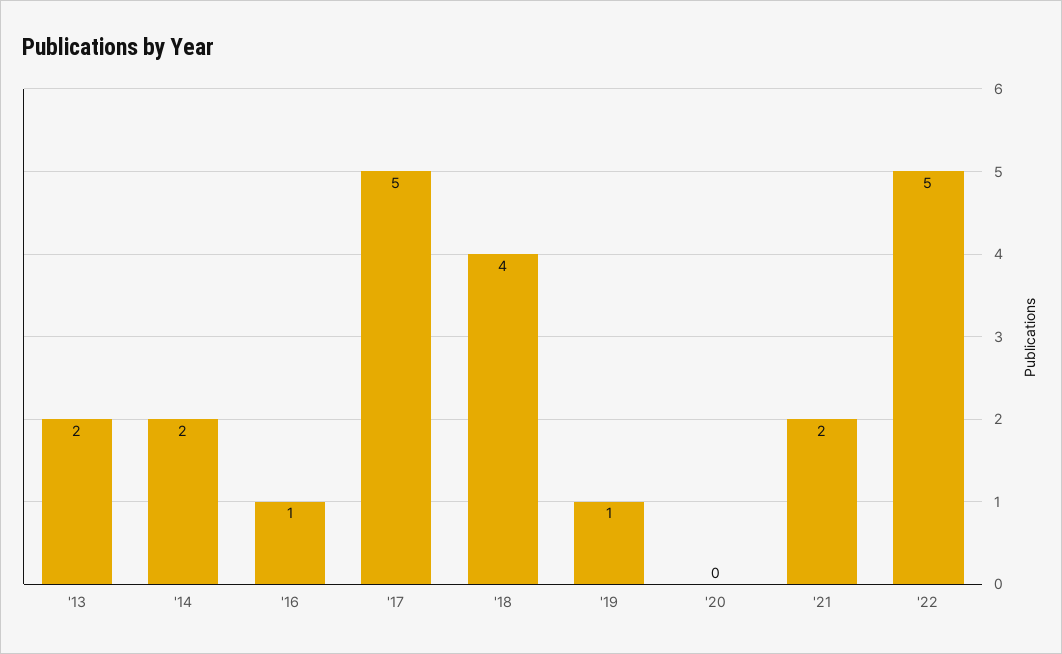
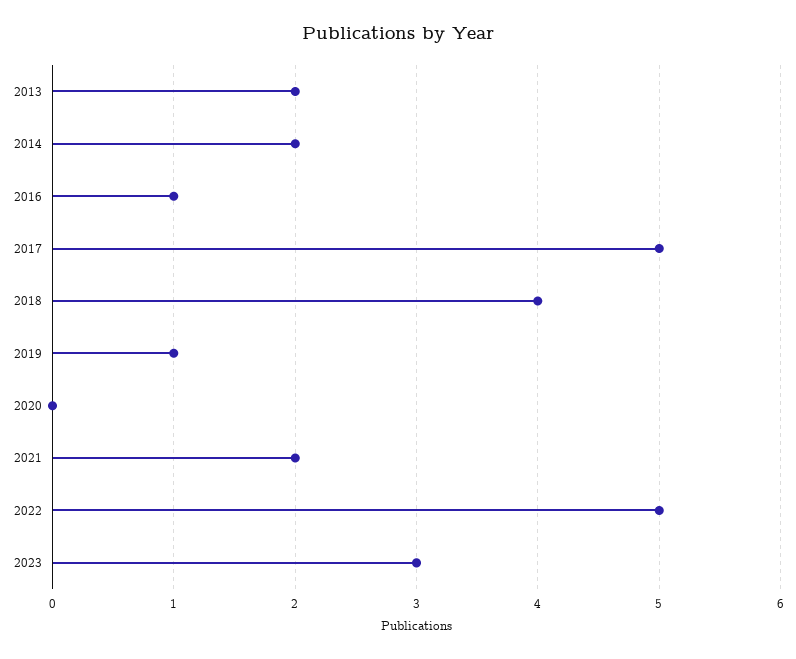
2023: none -> 3

